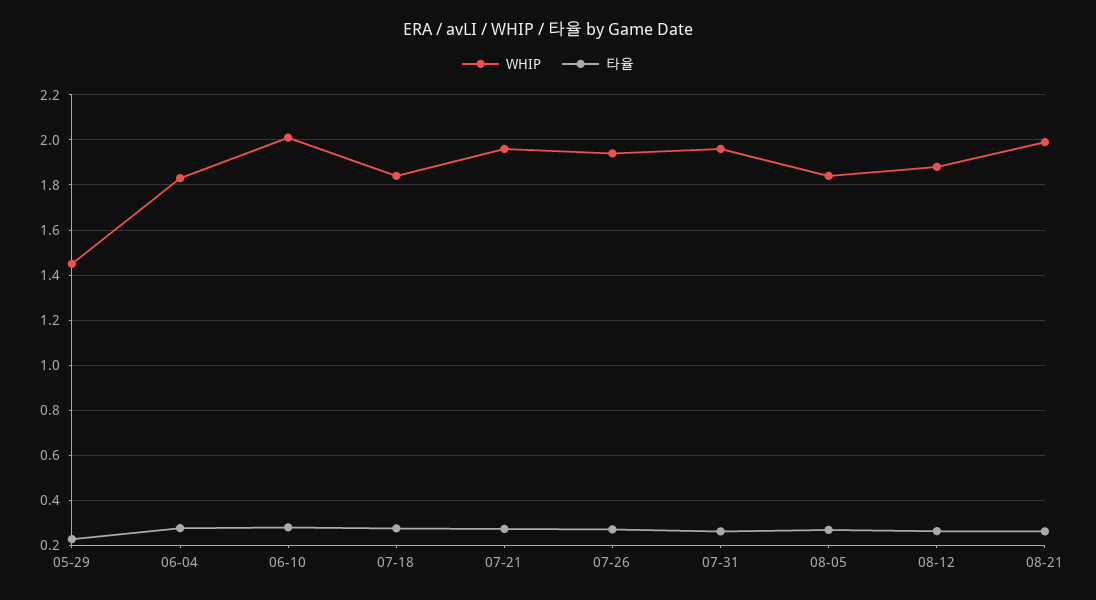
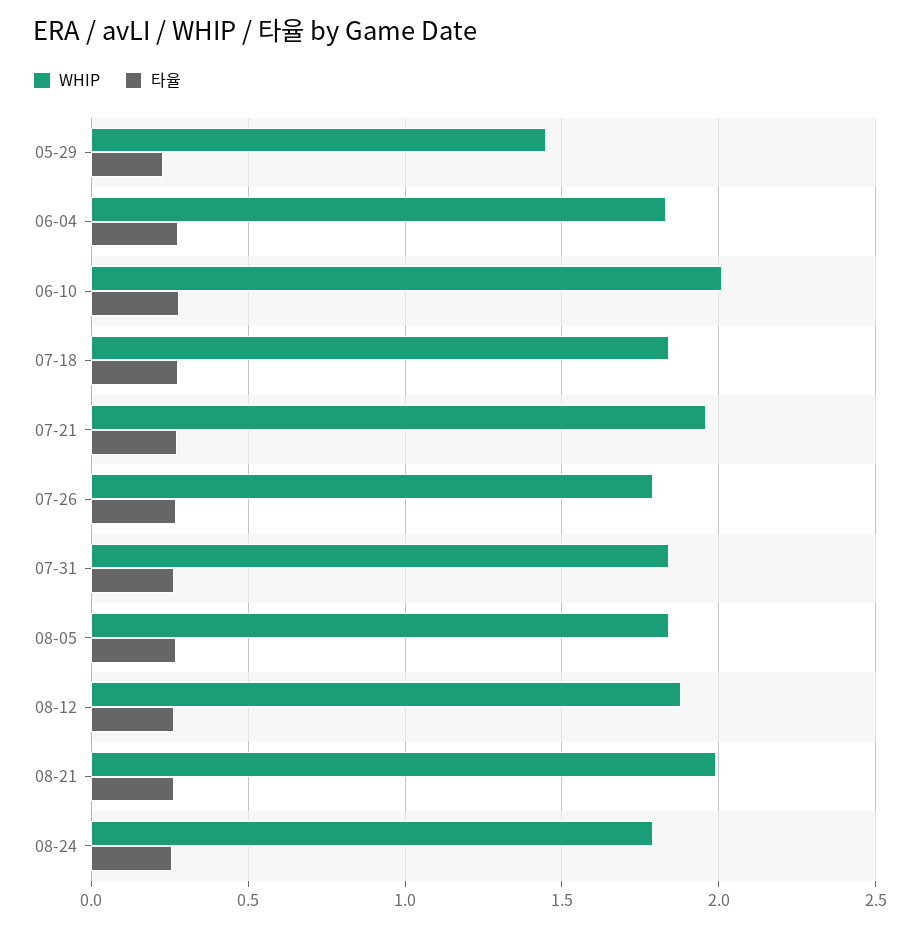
WHIP, 07-26: 1.95 -> 1.8
WHIP, 07-31: 1.95 -> 1.85
WHIP, 08-24: none -> 1.8
타율, 08-24: none -> 0.25

